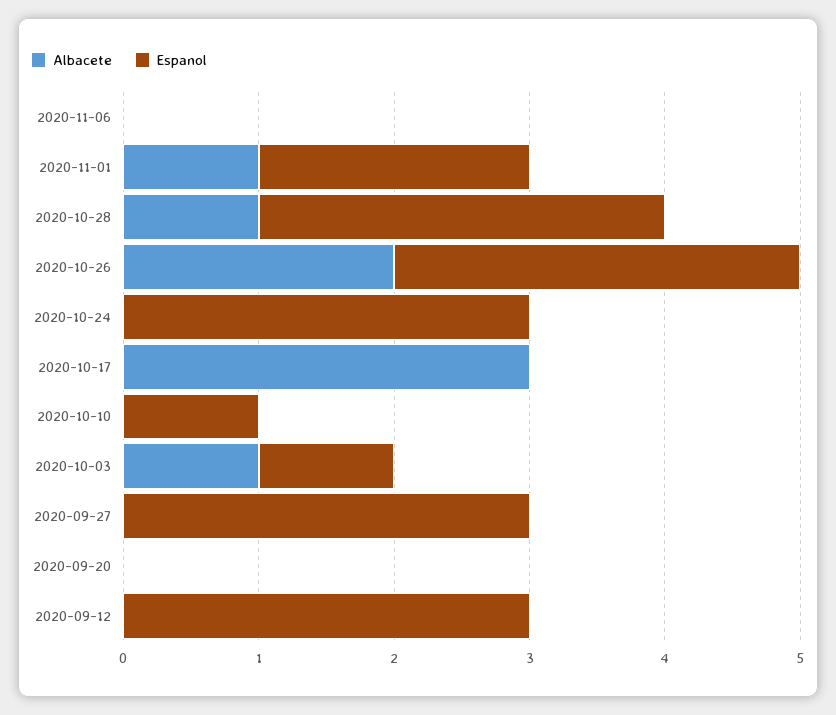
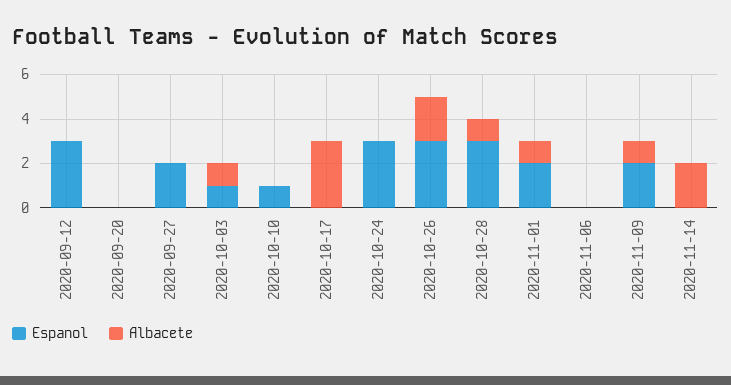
Espanol, 2020-09-27: 3 -> 2
Espanol, 2020-11-09: none -> 2
Albacete, 2020-11-09: none -> 1
Espanol, 2020-11-14: none -> 0
Albacete, 2020-11-14: none -> 2

